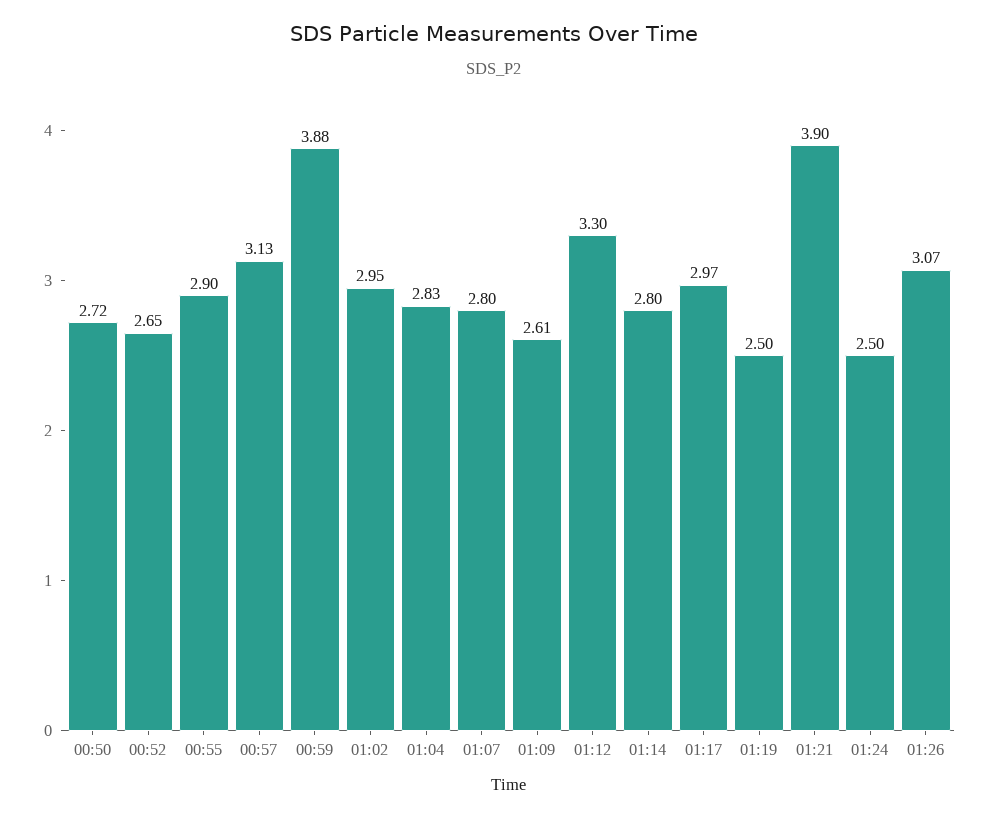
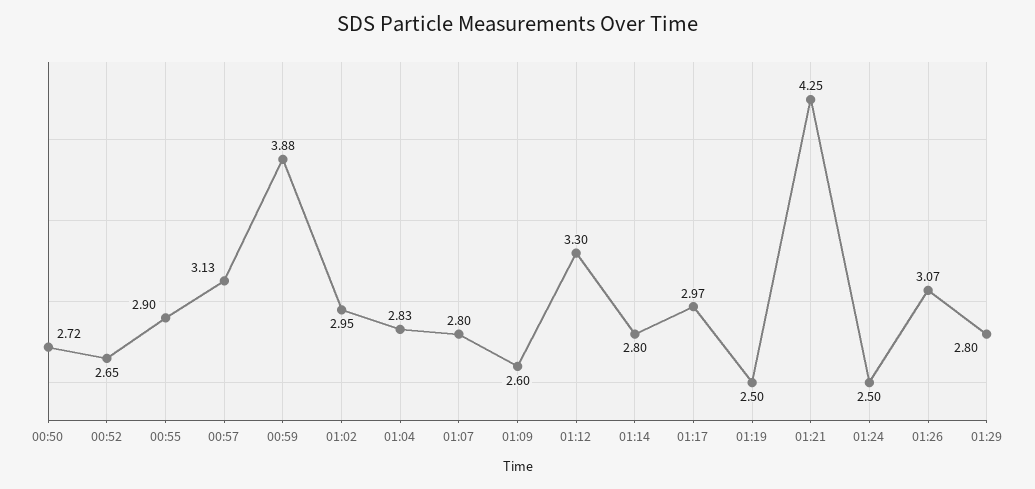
01:09: 2.61 -> 2.6
01:21: 3.9 -> 4.25
01:29: none -> 2.8

